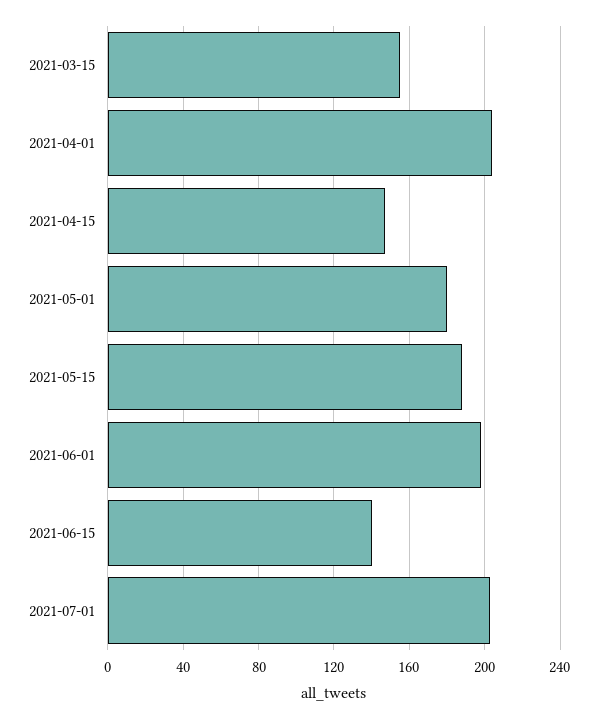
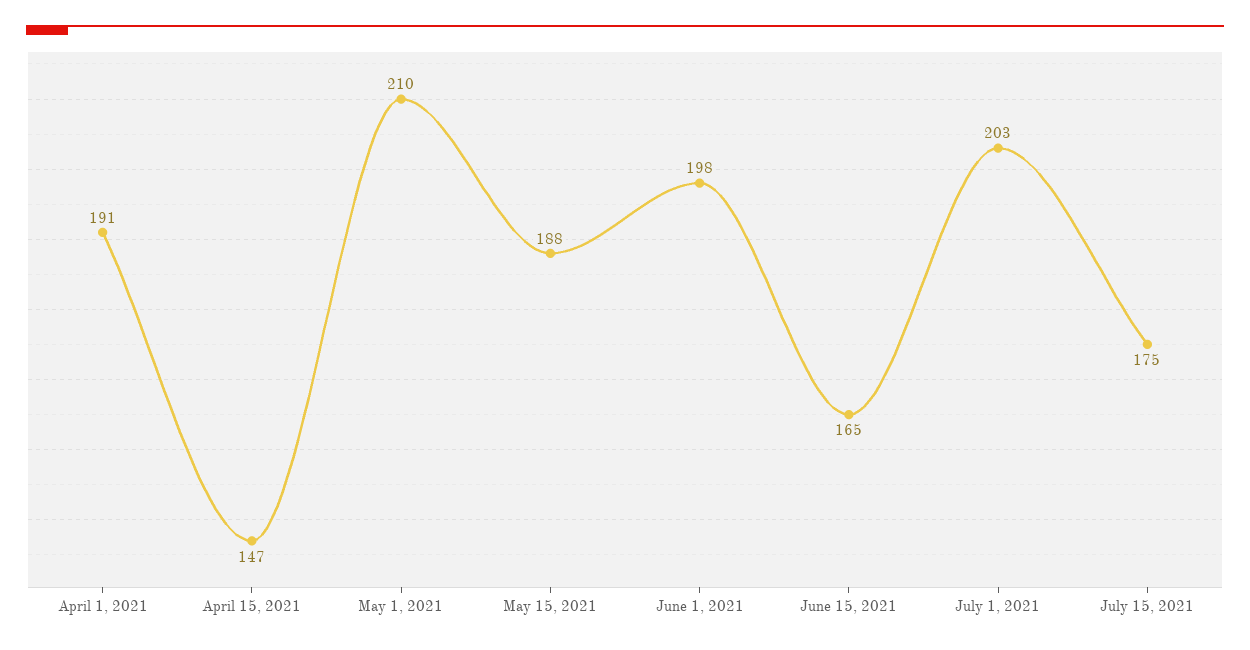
2021-03-15: 155 -> none
2021-04-01: 205 -> 191
2021-05-01: 180 -> 210
2021-06-15: 140 -> 165
July 15, 2021: none -> 175

